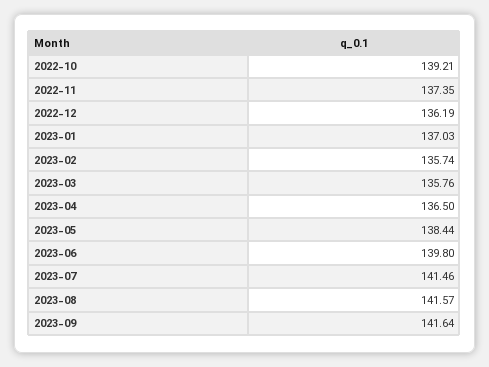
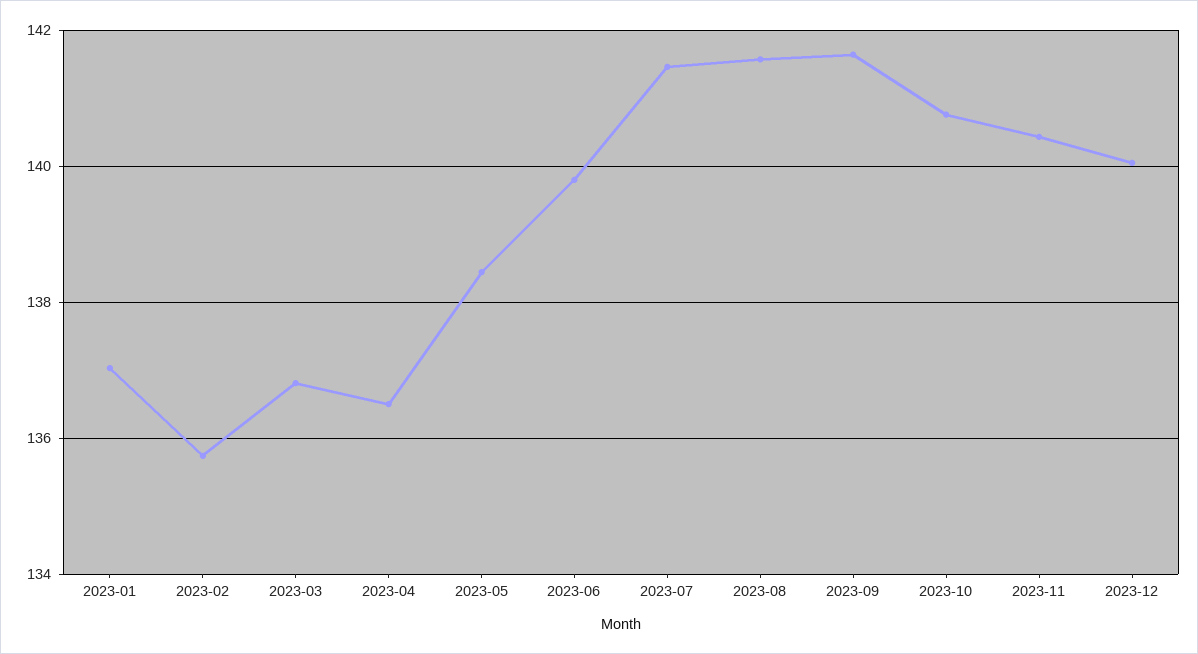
2022-10: 139.21 -> none
2022-11: 137.35 -> none
2022-12: 136.19 -> none
2023-03: 135.76 -> 136.8
2023-10: none -> 140.8
2023-11: none -> 140.4
2023-12: none -> 140

